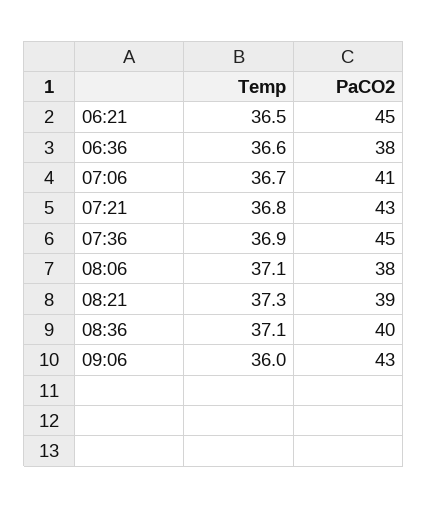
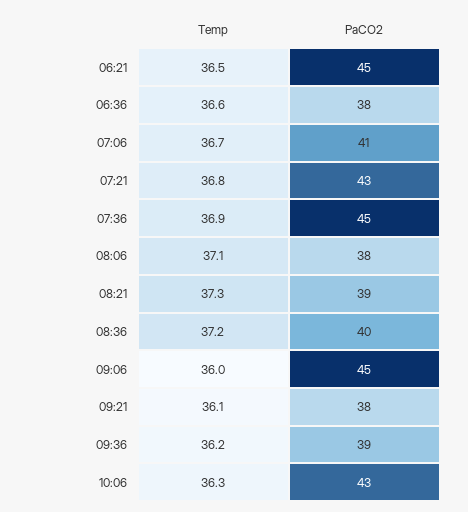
Temp, 08:36: 37.1 -> 37.2
PaCO2, 09:06: 43 -> 45
Temp, 09:21: none -> 36.1
PaCO2, 09:21: none -> 38
Temp, 09:36: none -> 36.2
PaCO2, 09:36: none -> 39
Temp, 10:06: none -> 36.3
PaCO2, 10:06: none -> 43

